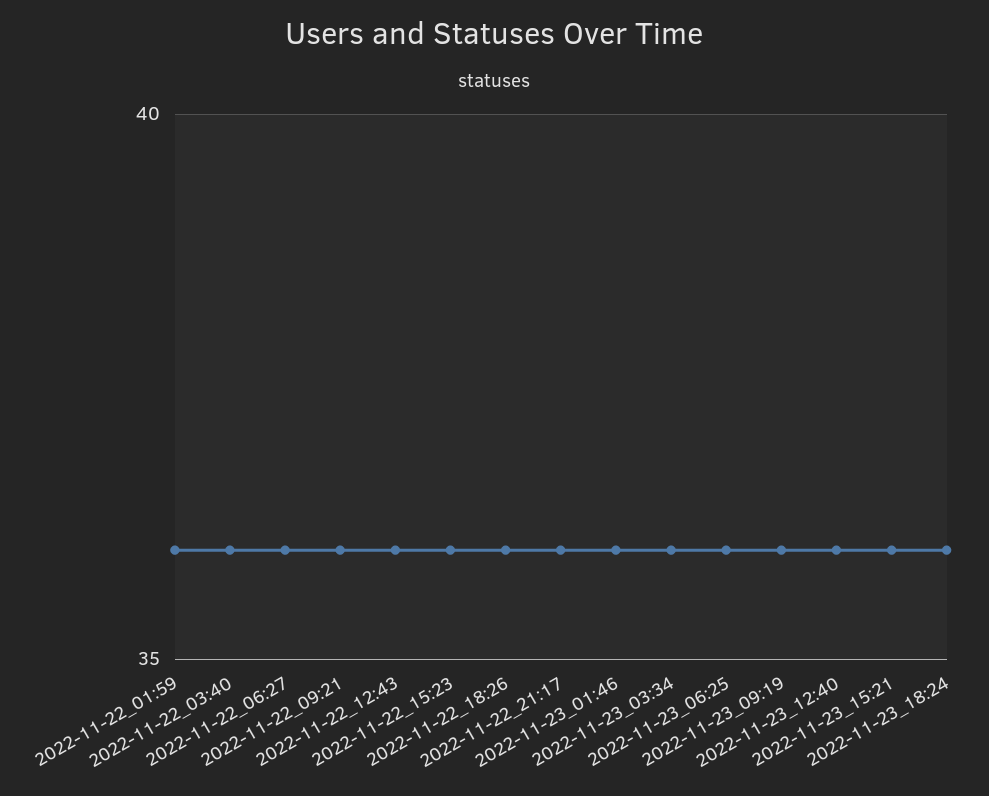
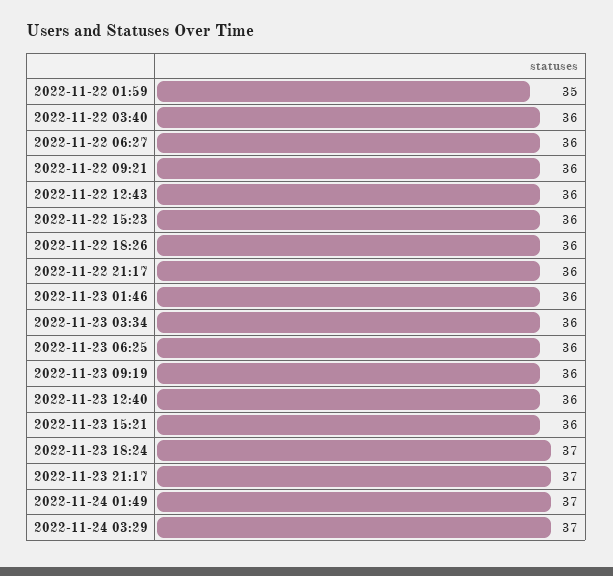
2022-11-22_01:59: 36 -> 35
2022-11-23_18:24: 36 -> 37
2022-11-23 21:17: none -> 37
2022-11-24 01:49: none -> 37
2022-11-24 03:29: none -> 37

